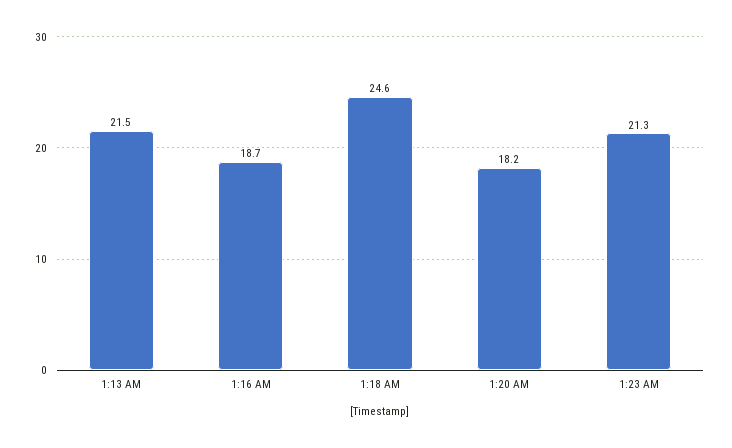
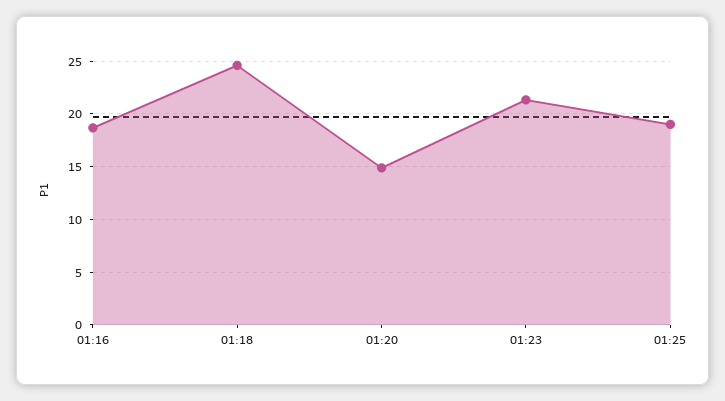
1:13 AM: 21.5 -> none
1:20 AM: 18.2 -> 15
01:25: none -> 19

